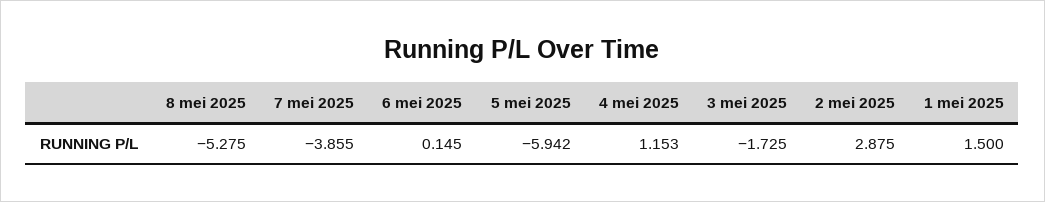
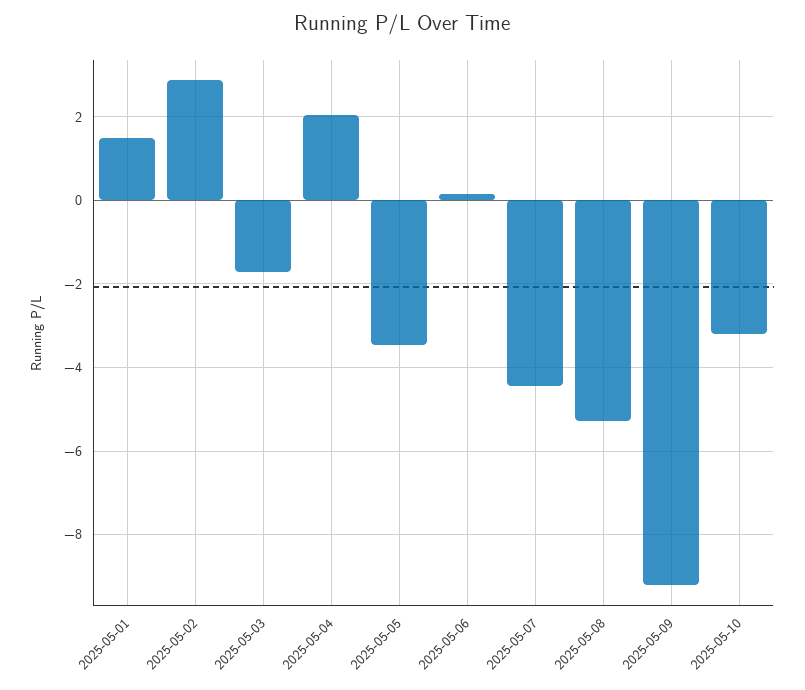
7 mei 2025: -3.855 -> -4.4
5 mei 2025: -5.942 -> -3.4
4 mei 2025: 1.153 -> 2
2025-05-09: none -> -9.2
2025-05-10: none -> -3.2

